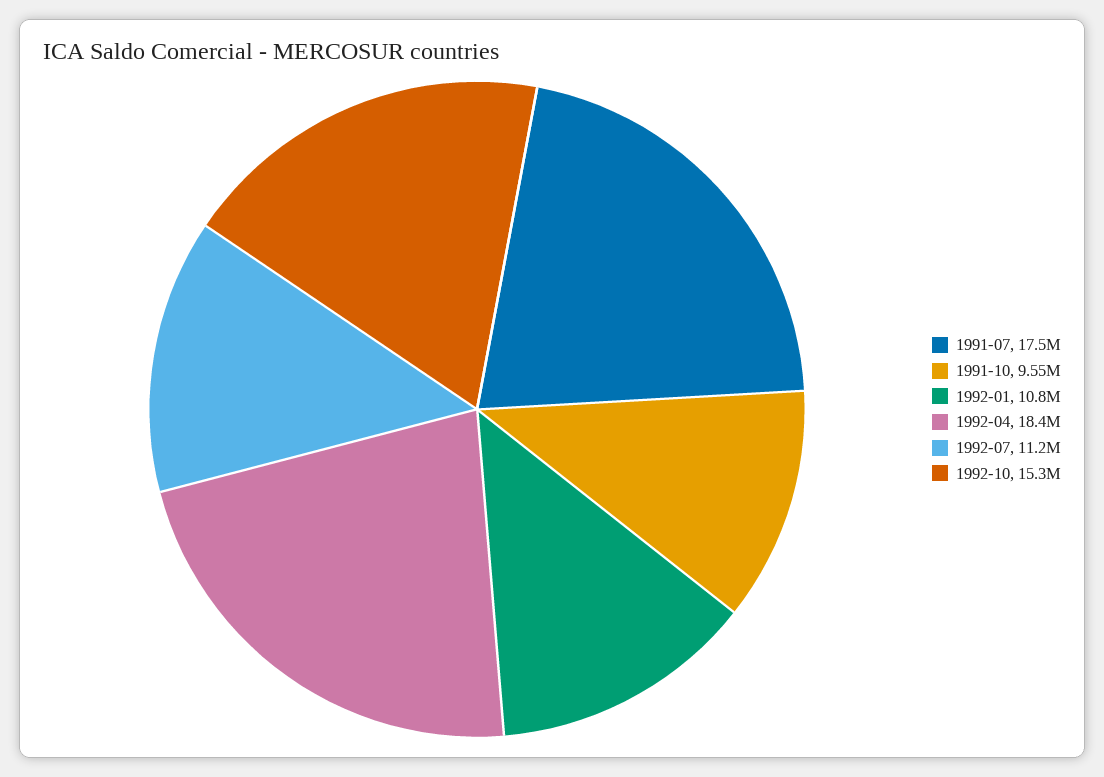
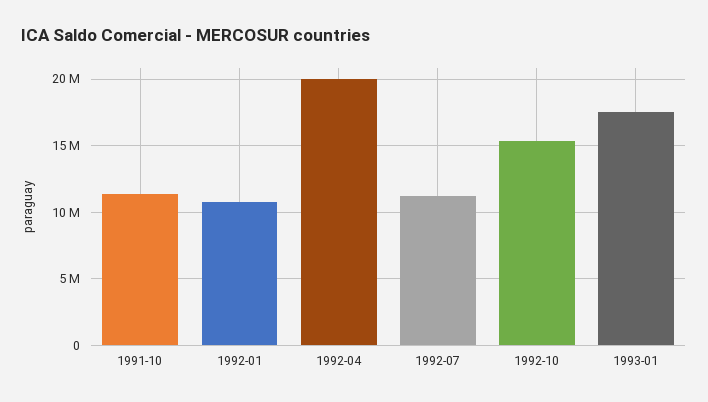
1991-07: 17500000 -> none
1991-10: 9550000 -> 11500000
1992-04: 18400000 -> 20000000
1993-01: none -> 17500000

